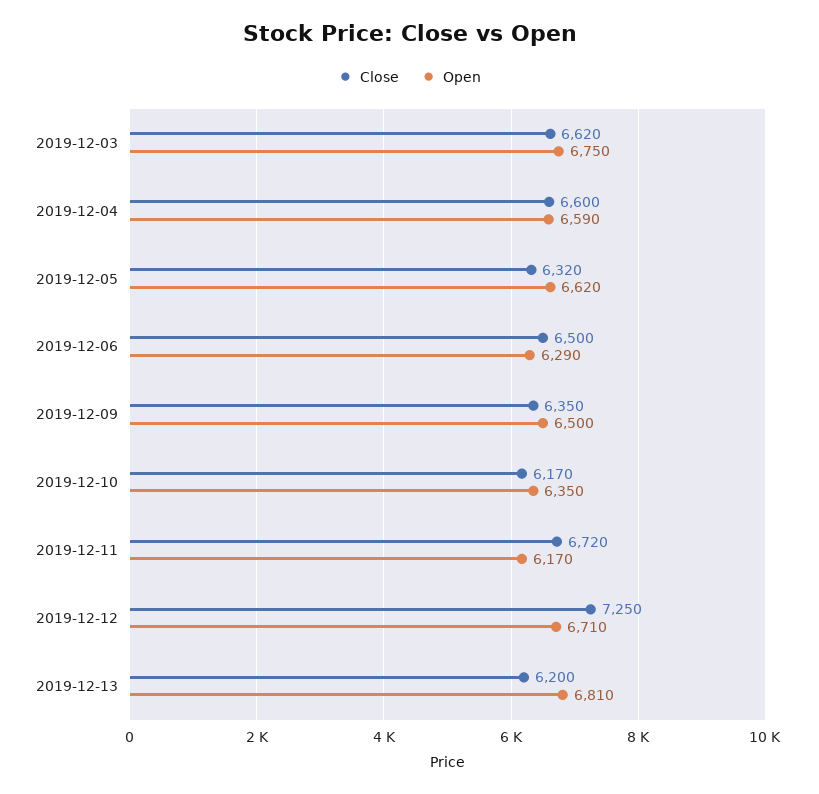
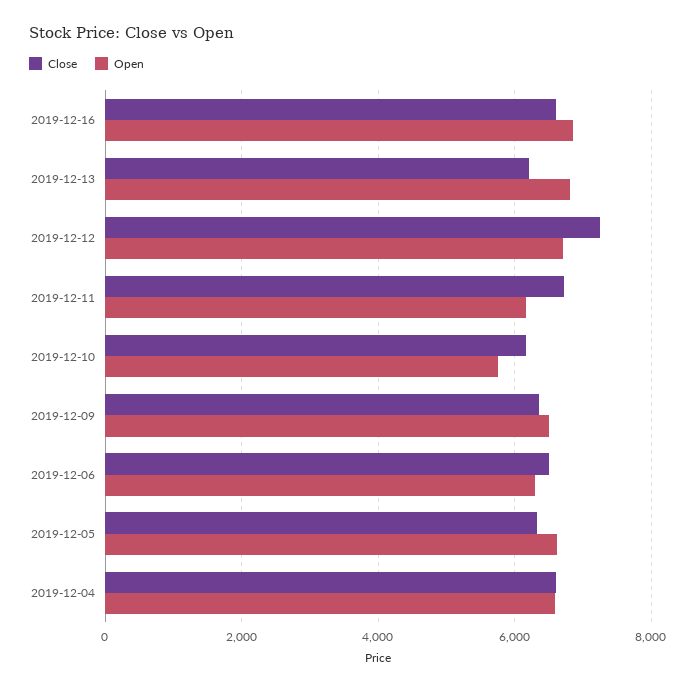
Close, 2019-12-03: 6620 -> none
Open, 2019-12-03: 6750 -> none
Open, 2019-12-10: 6350 -> 5800
Close, 2019-12-16: none -> 6600
Open, 2019-12-16: none -> 6800

